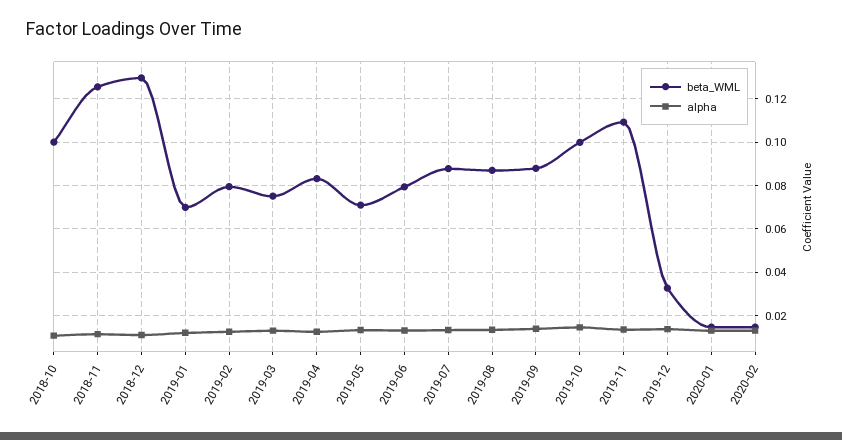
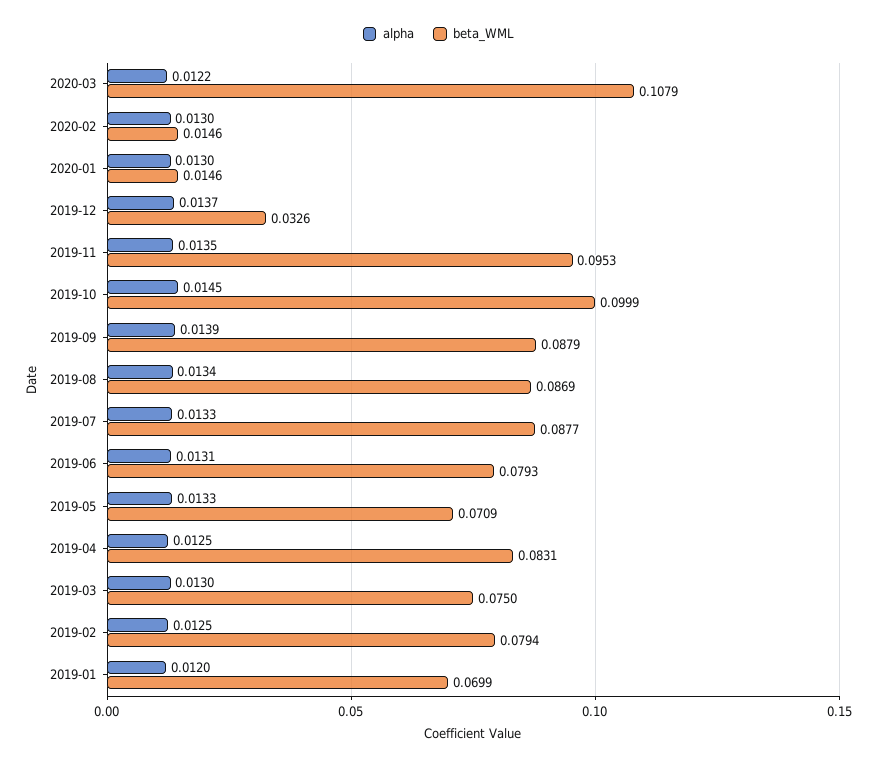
beta_WML, 2018-10: 0.1 -> none
alpha, 2018-10: 0.01 -> none
beta_WML, 2018-11: 0.125 -> none
alpha, 2018-11: 0.01 -> none
beta_WML, 2018-12: 0.13 -> none
alpha, 2018-12: 0.01 -> none
beta_WML, 2019-11: 0.11 -> 0.0953
alpha, 2020-03: none -> 0.0122
beta_WML, 2020-03: none -> 0.1079

